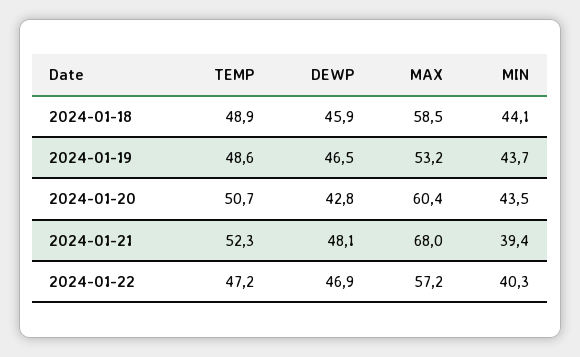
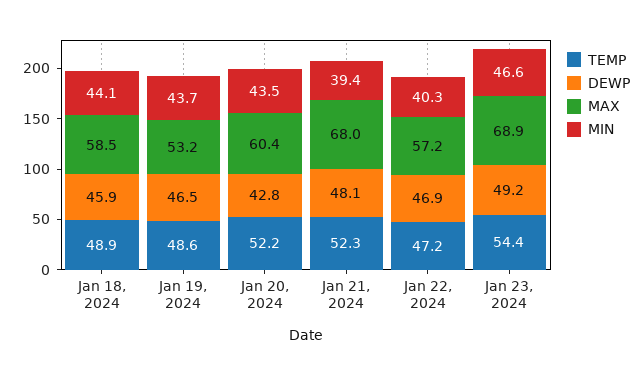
TEMP, 2024-01-20: 50.7 -> 52.2
TEMP, Jan 23, 2024: none -> 54.4
DEWP, Jan 23, 2024: none -> 49.2
MAX, Jan 23, 2024: none -> 68.9
MIN, Jan 23, 2024: none -> 46.6

